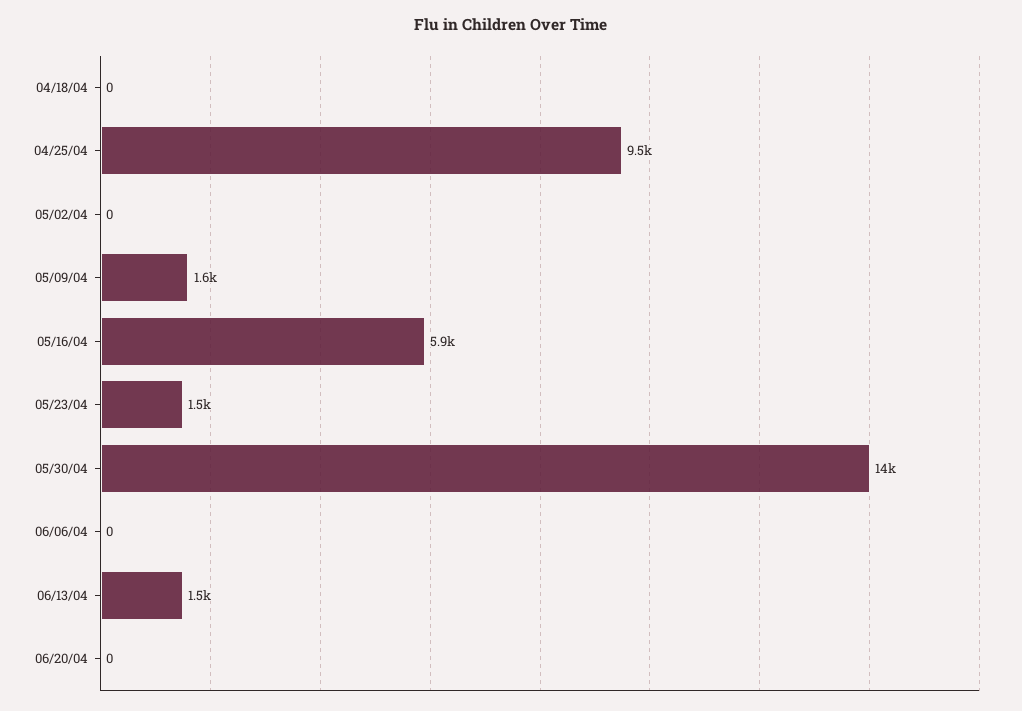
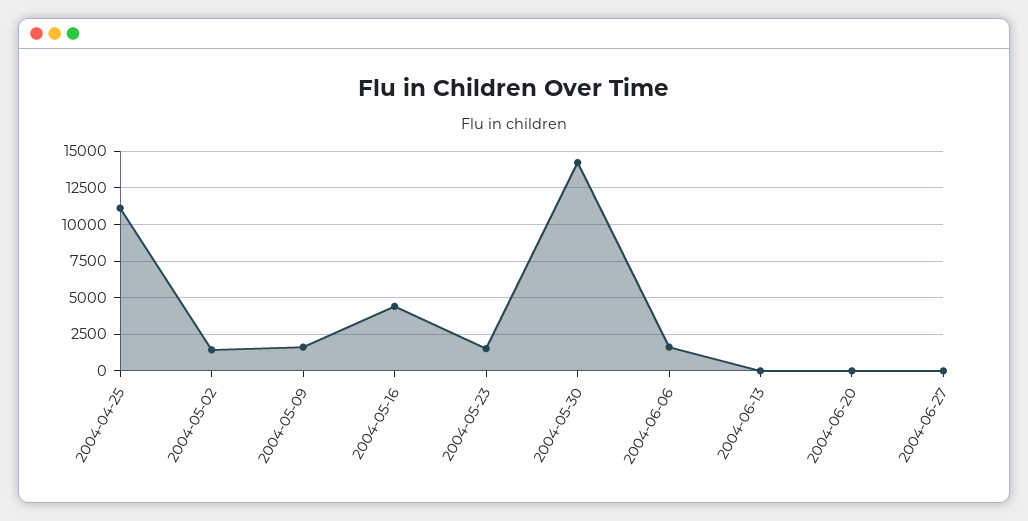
04/18/04: 0 -> none
04/25/04: 9500 -> 11000
05/02/04: 0 -> 1500
05/16/04: 5900 -> 4500
06/06/04: 0 -> 1500
06/13/04: 1500 -> 0
2004-06-27: none -> 0

